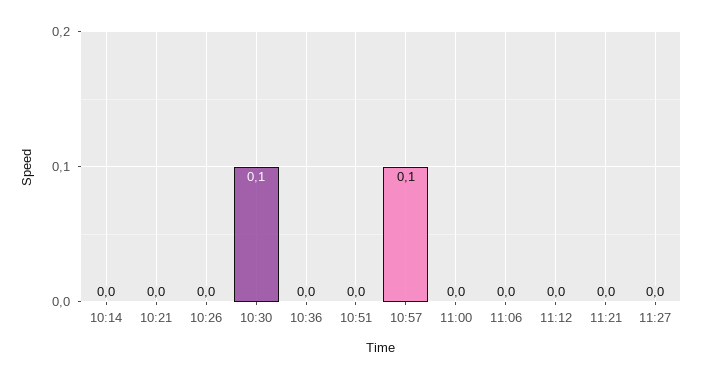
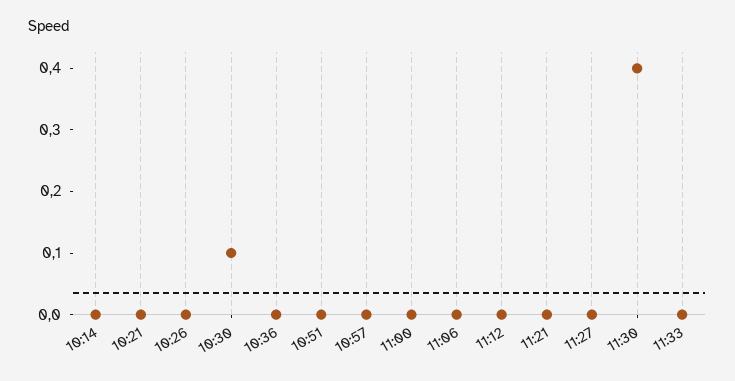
10:57: 0.1 -> 0
11:30: none -> 0.4
11:33: none -> 0

